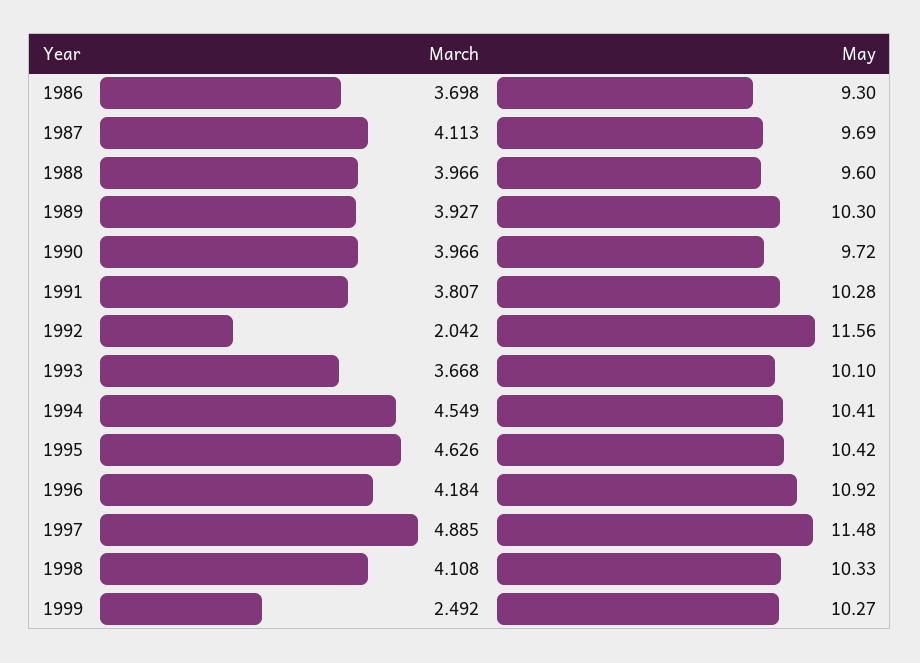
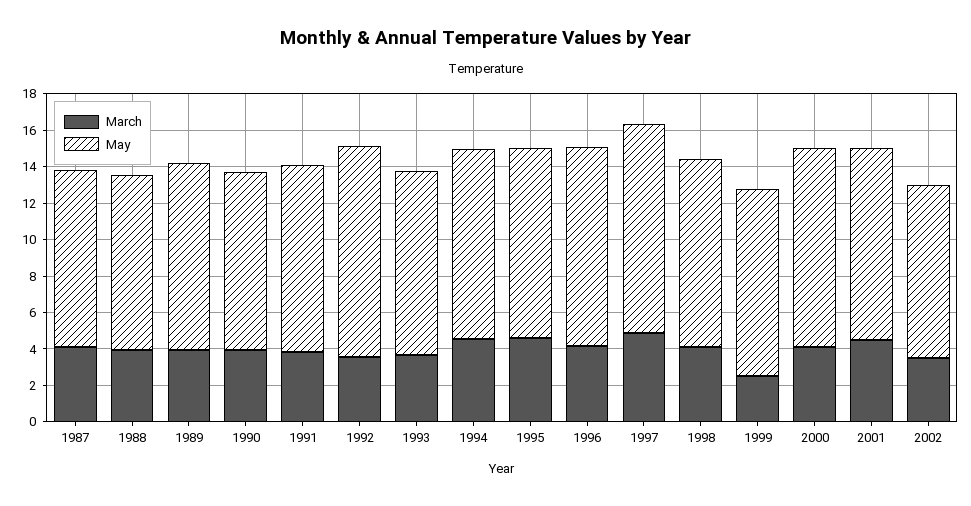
March, 1986: 3.698 -> none
May, 1986: 9.3 -> none
March, 1992: 2.042 -> 3.5
March, 2000: none -> 4
May, 2000: none -> 11
March, 2001: none -> 4.5
May, 2001: none -> 10.5
March, 2002: none -> 3.5
May, 2002: none -> 9.5

